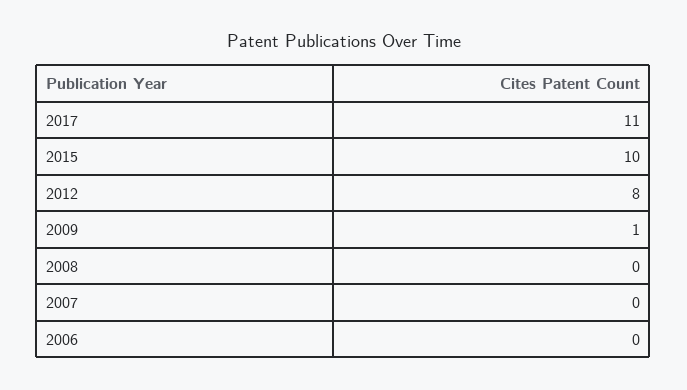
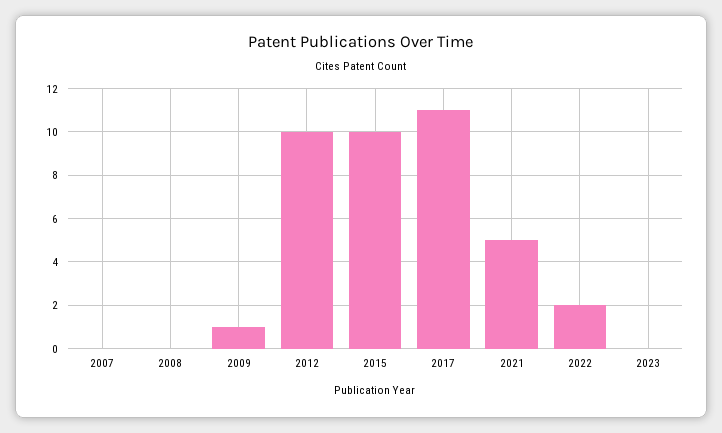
2012: 8 -> 10
2006: 0 -> none
2021: none -> 5
2022: none -> 2
2023: none -> 0

